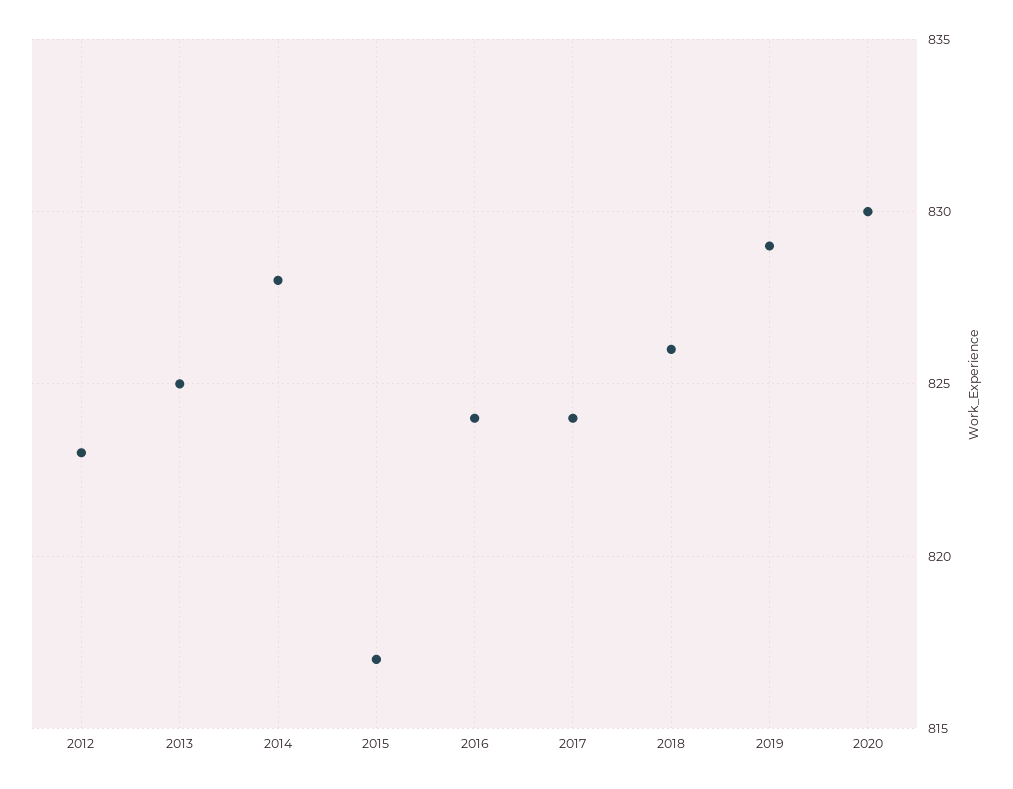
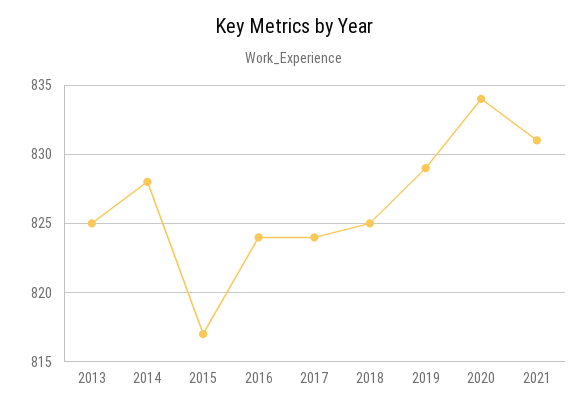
2012: 823 -> none
2018: 826 -> 825
2020: 830 -> 834
2021: none -> 831

